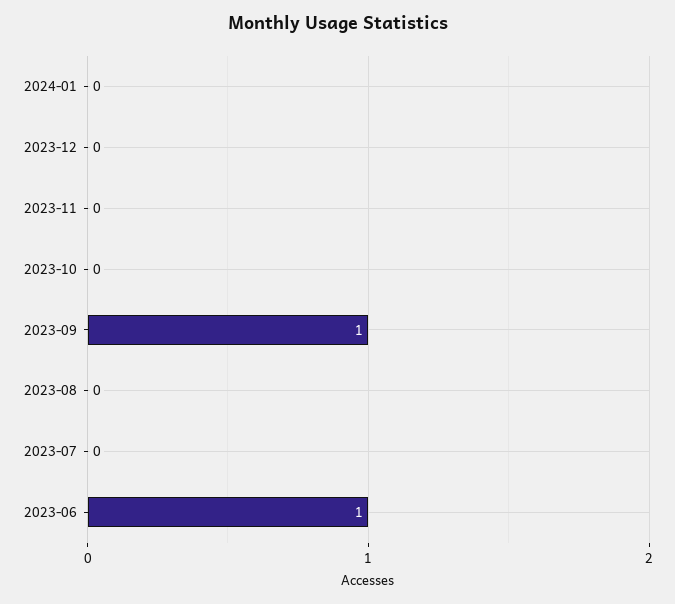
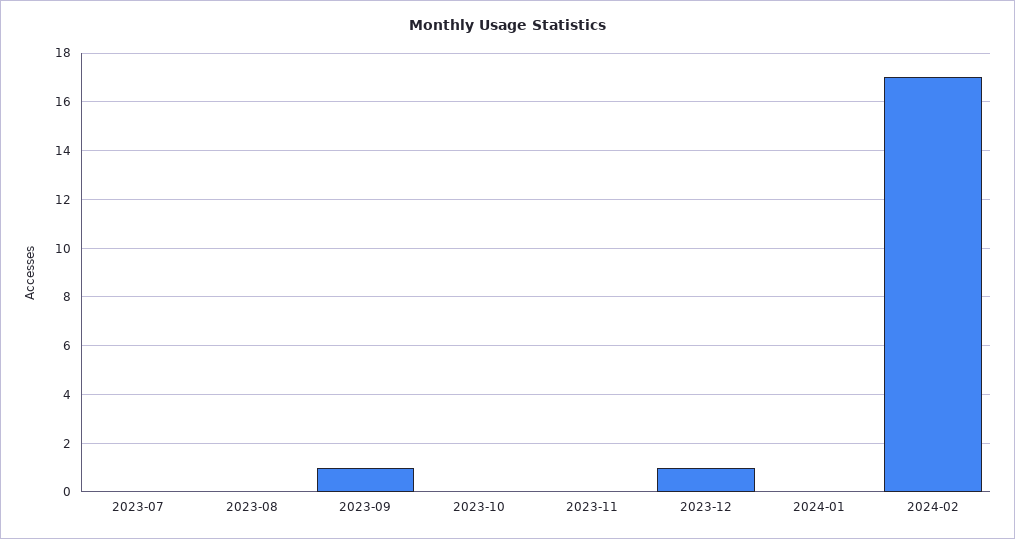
2023-12: 0 -> 1
2023-06: 1 -> none
2024-02: none -> 17

